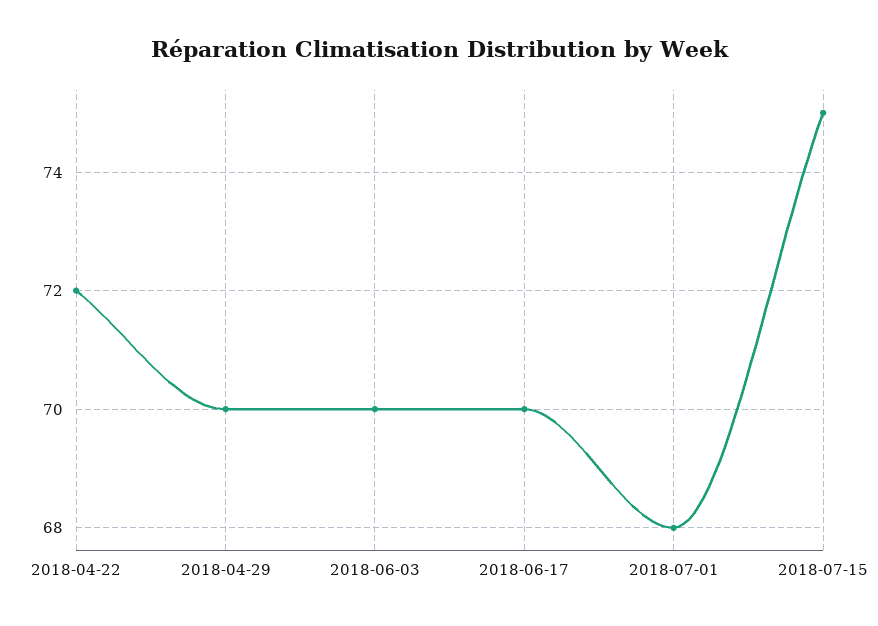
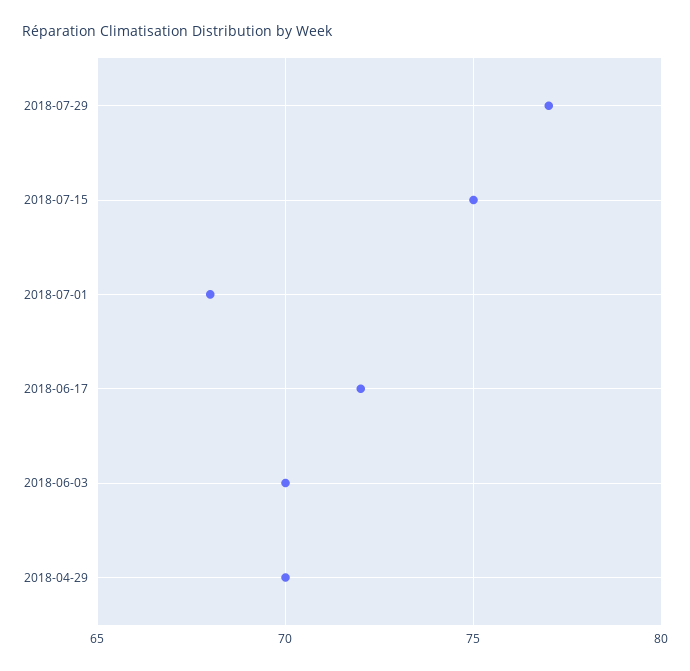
2018-04-22: 72 -> none
2018-06-17: 70 -> 72
2018-07-29: none -> 77

